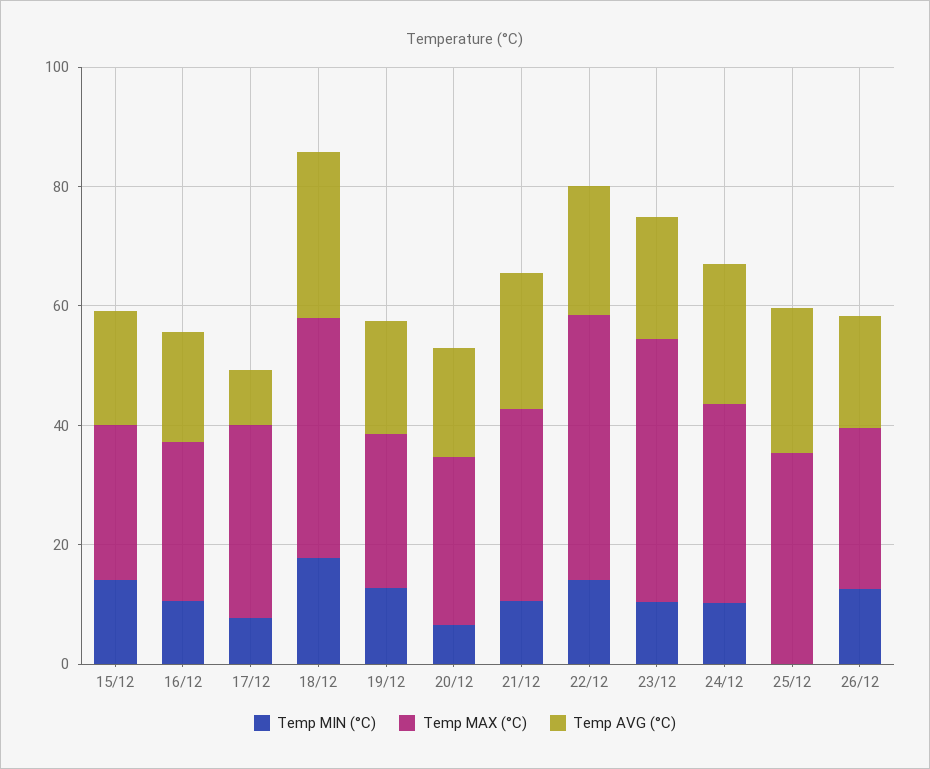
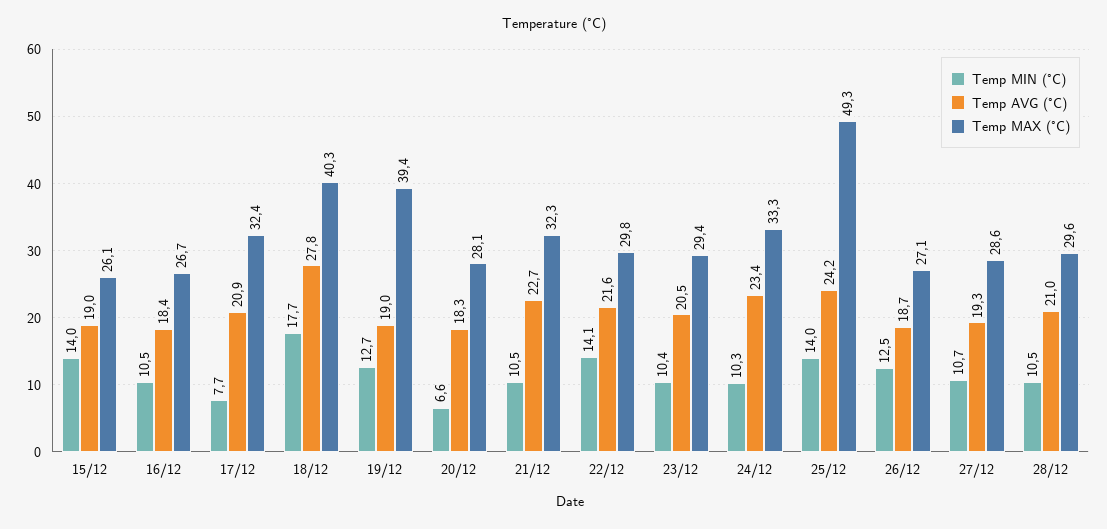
Temp AVG (°C), 17/12: 10 -> 20.9
Temp MAX (°C), 19/12: 25 -> 39.4
Temp MAX (°C), 22/12: 45 -> 29.8
Temp MAX (°C), 23/12: 45 -> 29.4
Temp MIN (°C), 25/12: 0 -> 14
Temp MAX (°C), 25/12: 35 -> 49.3
Temp MIN (°C), 27/12: none -> 10.7
Temp AVG (°C), 27/12: none -> 19.3
Temp MAX (°C), 27/12: none -> 28.6
Temp MIN (°C), 28/12: none -> 10.5
Temp AVG (°C), 28/12: none -> 21
Temp MAX (°C), 28/12: none -> 29.6

